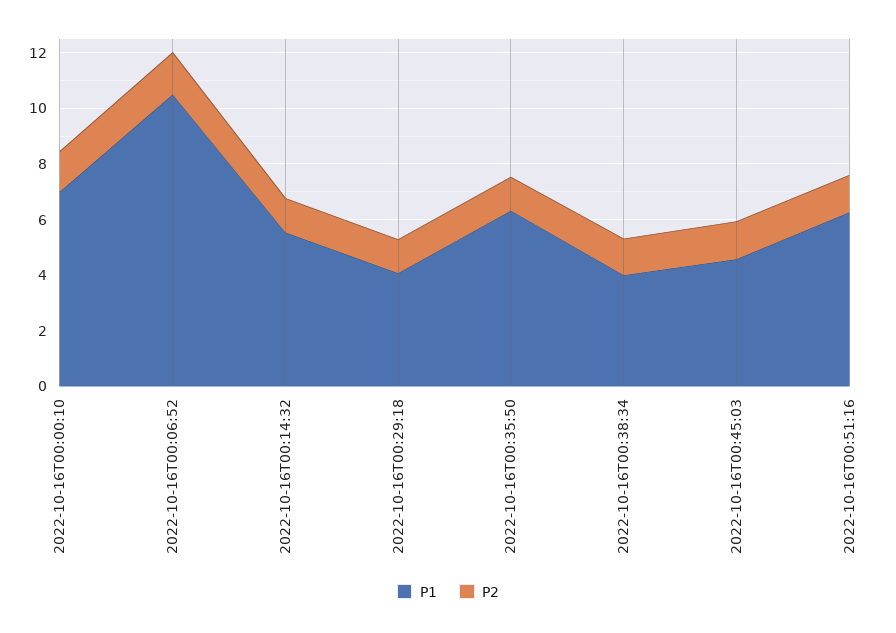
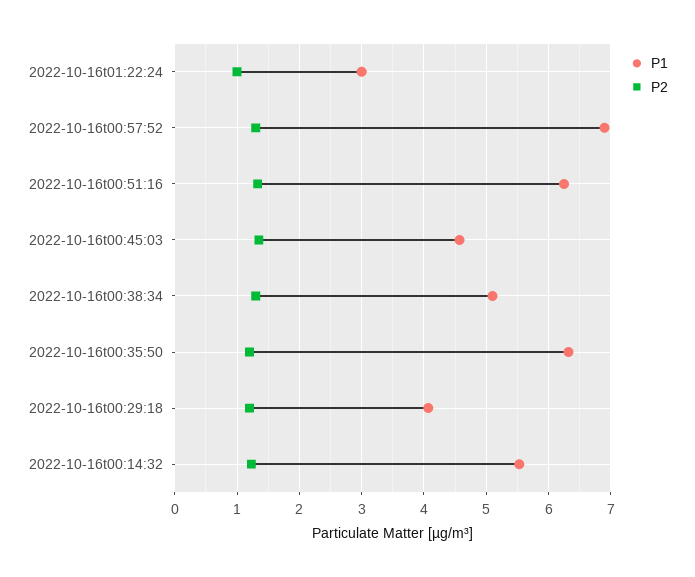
P1, 2022-10-16T00:00:10: 7 -> none
P2, 2022-10-16T00:00:10: 1.5 -> none
P1, 2022-10-16T00:06:52: 10.5 -> none
P2, 2022-10-16T00:06:52: 1.5 -> none
P1, 2022-10-16T00:38:34: 4 -> 5.1
P1, 2022-10-16t01:22:24: none -> 3
P2, 2022-10-16t01:22:24: none -> 1
P1, 2022-10-16t00:57:52: none -> 6.9
P2, 2022-10-16t00:57:52: none -> 1.3

